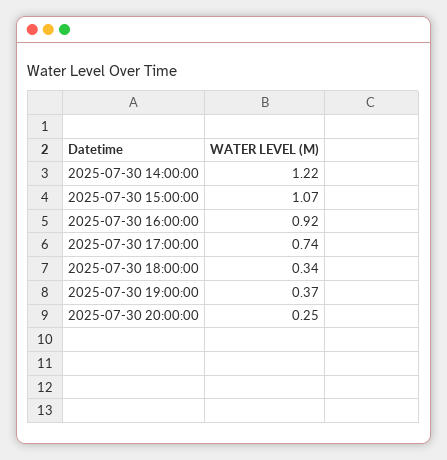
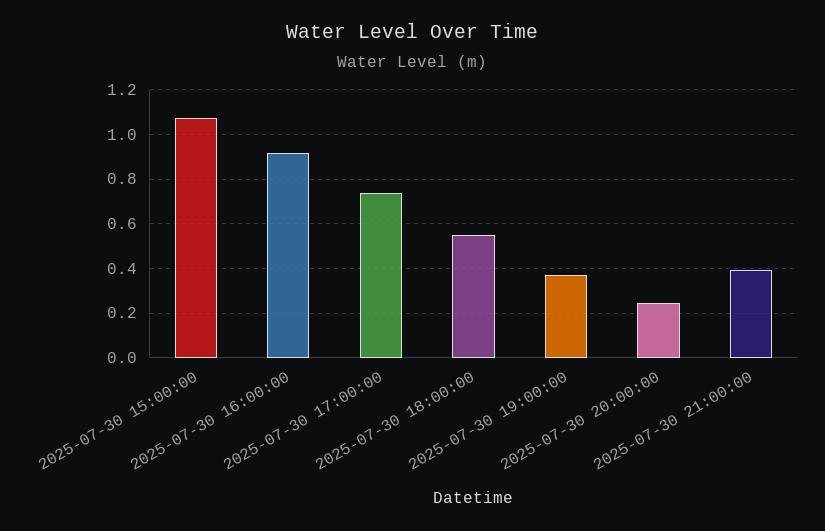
2025-07-30 14:00:00: 1.22 -> none
2025-07-30 18:00:00: 0.34 -> 0.55
2025-07-30 21:00:00: none -> 0.4

